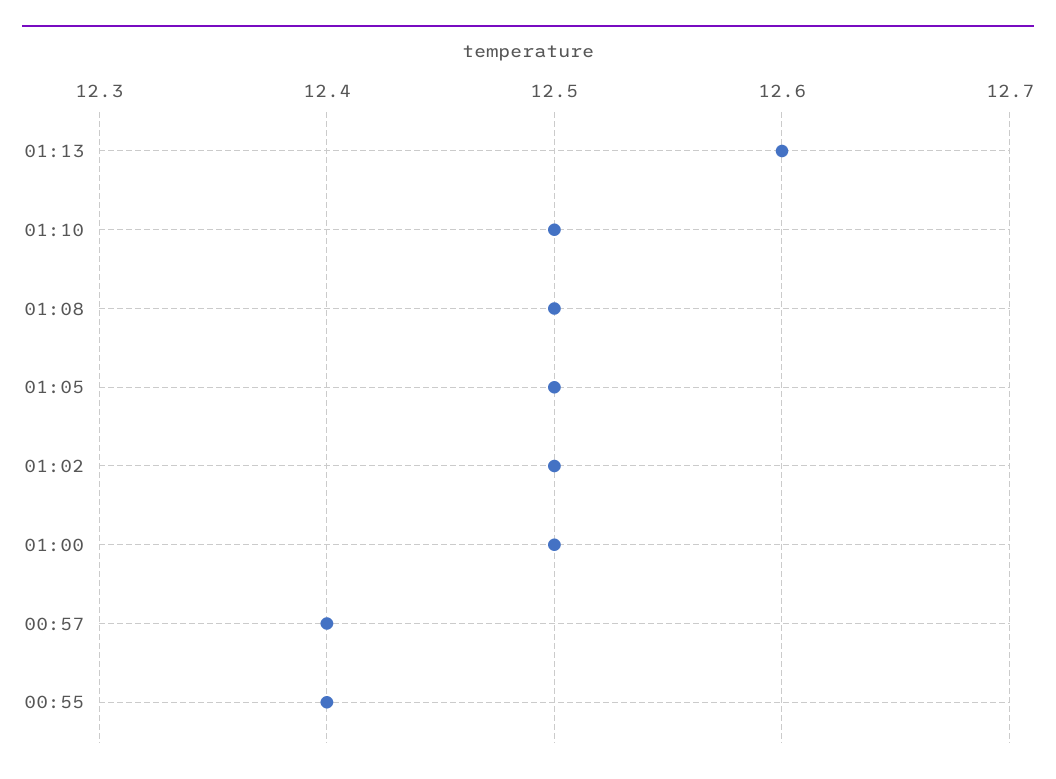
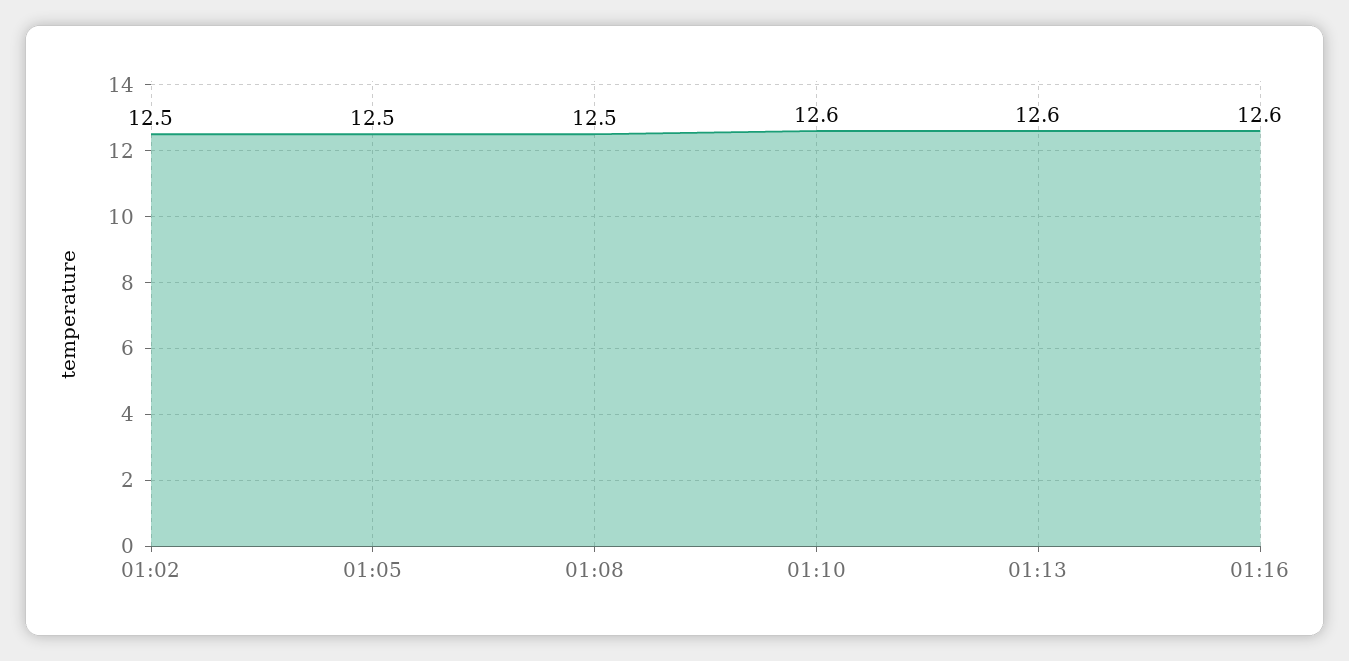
01:10: 12.5 -> 12.6
01:00: 12.5 -> none
00:57: 12.4 -> none
00:55: 12.4 -> none
01:16: none -> 12.6

